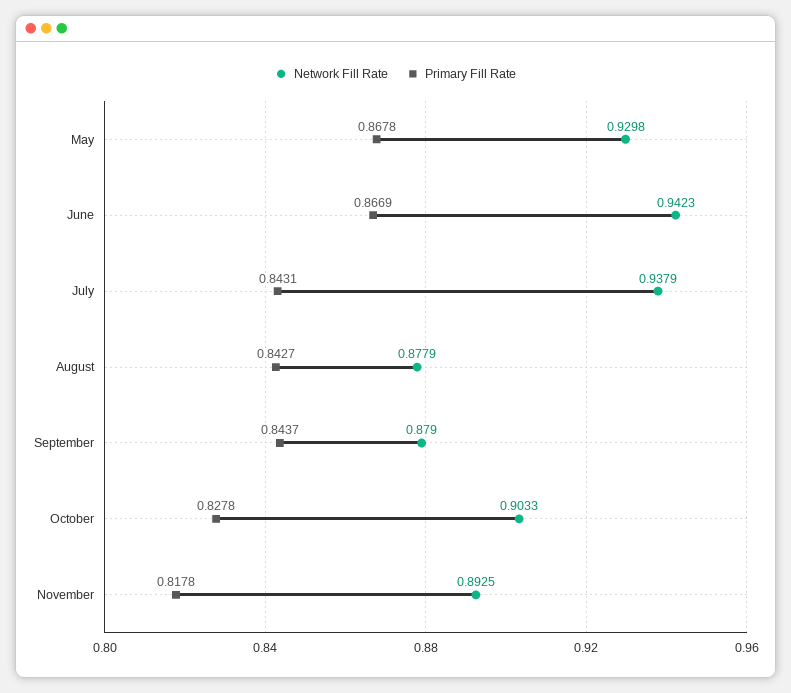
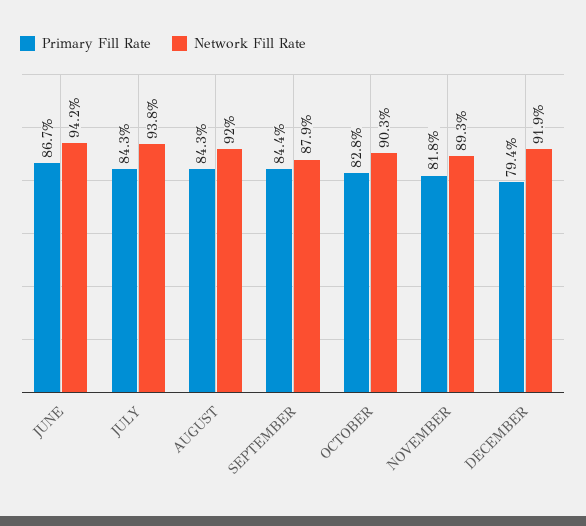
Network Fill Rate, May: 0.9298 -> none
Primary Fill Rate, May: 0.8678 -> none
Network Fill Rate, August: 0.8779 -> 0.92
Primary Fill Rate, DECEMBER: none -> 0.794
Network Fill Rate, DECEMBER: none -> 0.919

